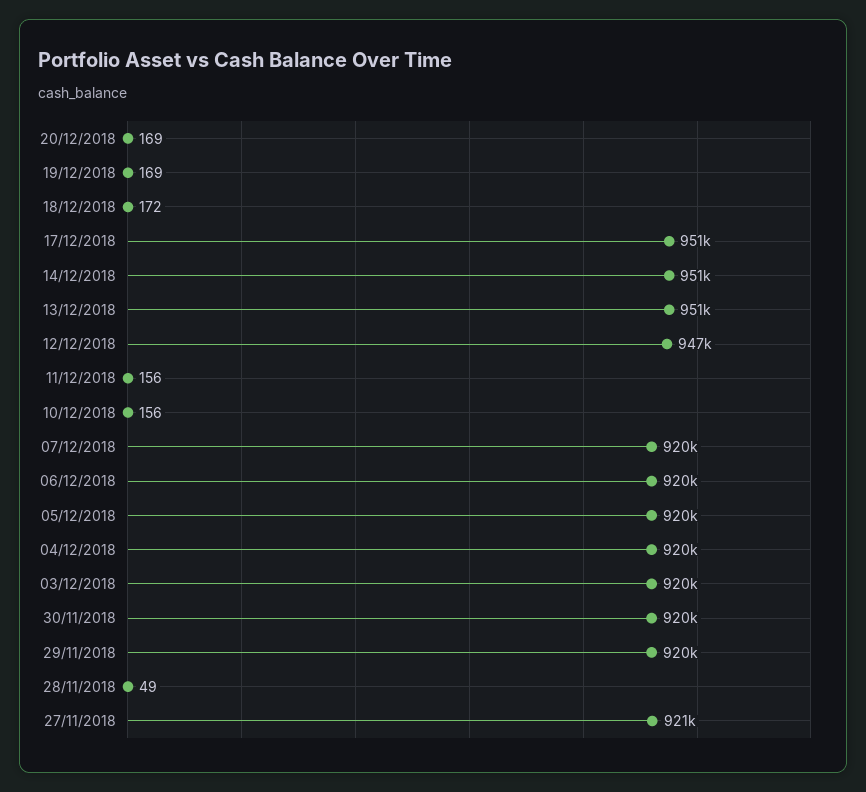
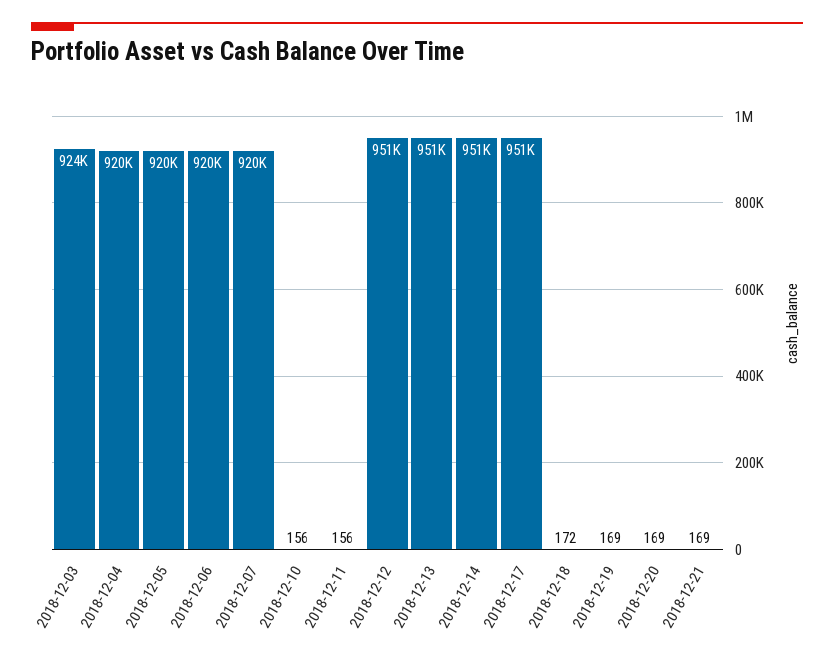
12/12/2018: 947000 -> 951000
03/12/2018: 920000 -> 924000
30/11/2018: 920000 -> none
29/11/2018: 920000 -> none
28/11/2018: 49 -> none
27/11/2018: 921000 -> none
2018-12-21: none -> 169

